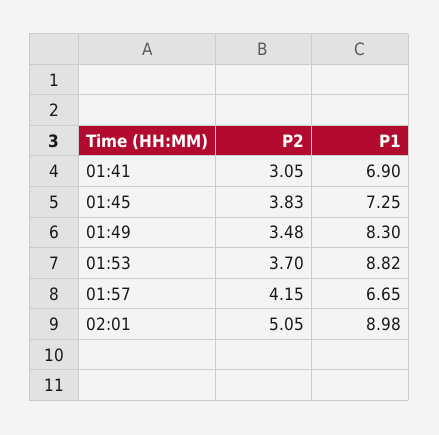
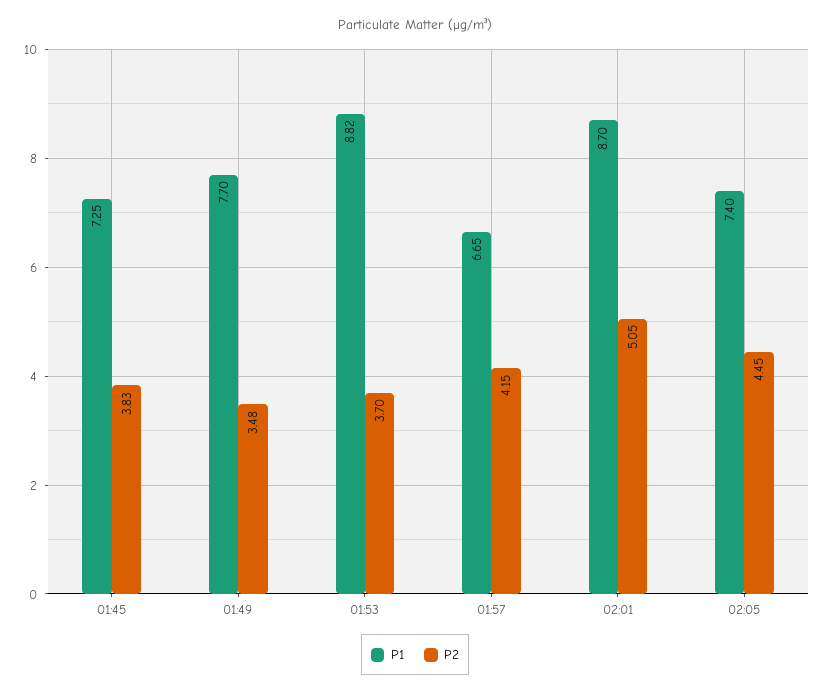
P2, 01:41: 3.05 -> none
P1, 01:41: 6.9 -> none
P1, 01:49: 8.3 -> 7.7
P1, 02:01: 8.98 -> 8.7
P1, 02:05: none -> 7.4
P2, 02:05: none -> 4.45

